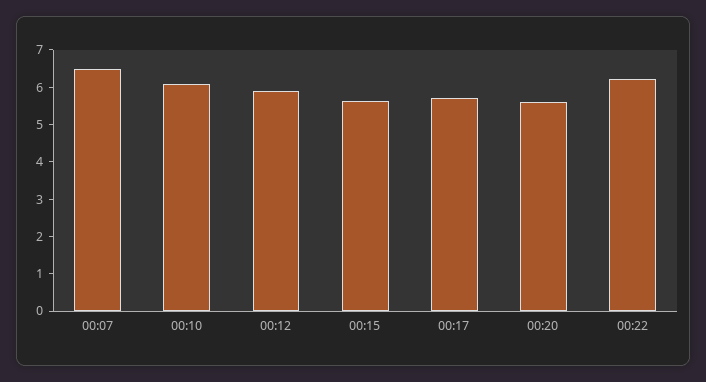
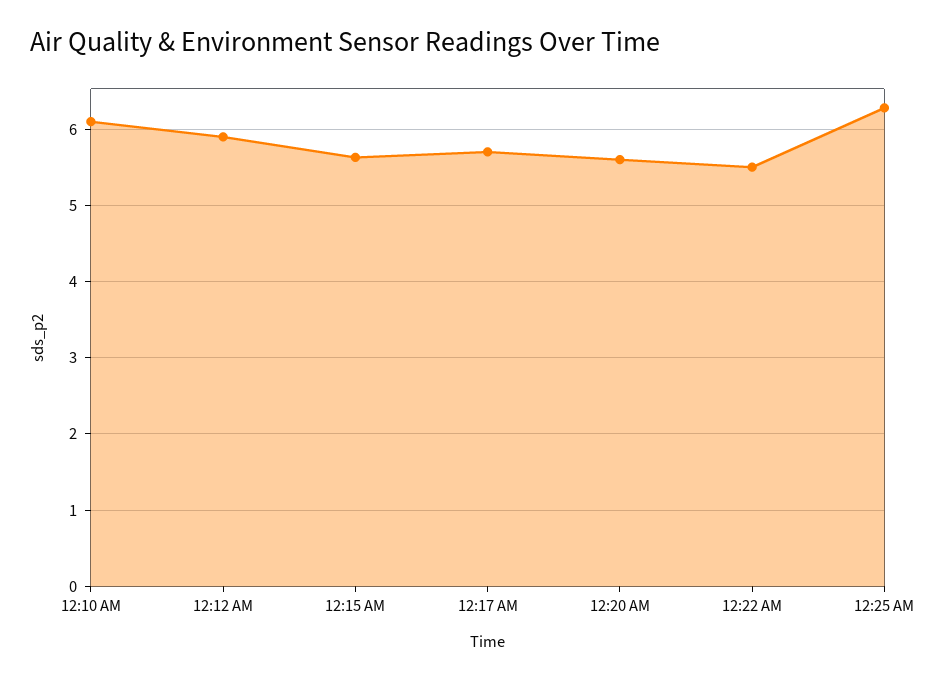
00:07: 6.5 -> none
00:22: 6.25 -> 5.5
12:25 AM: none -> 6.3

